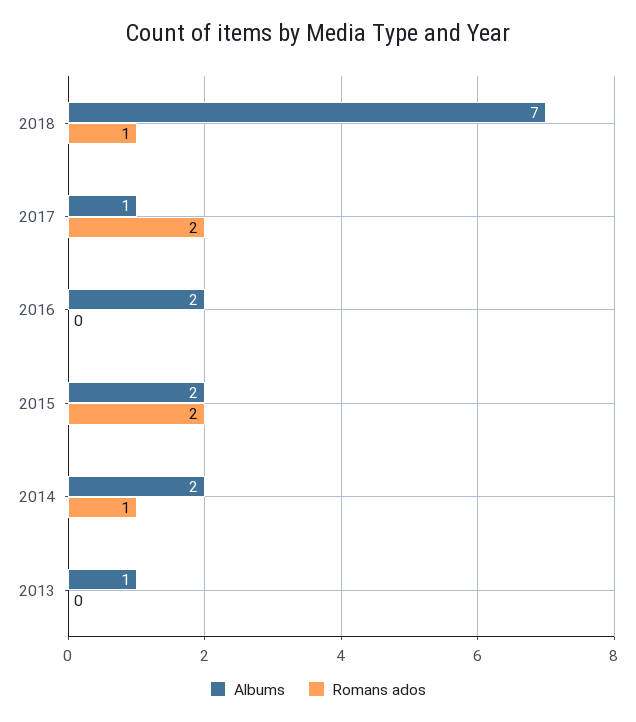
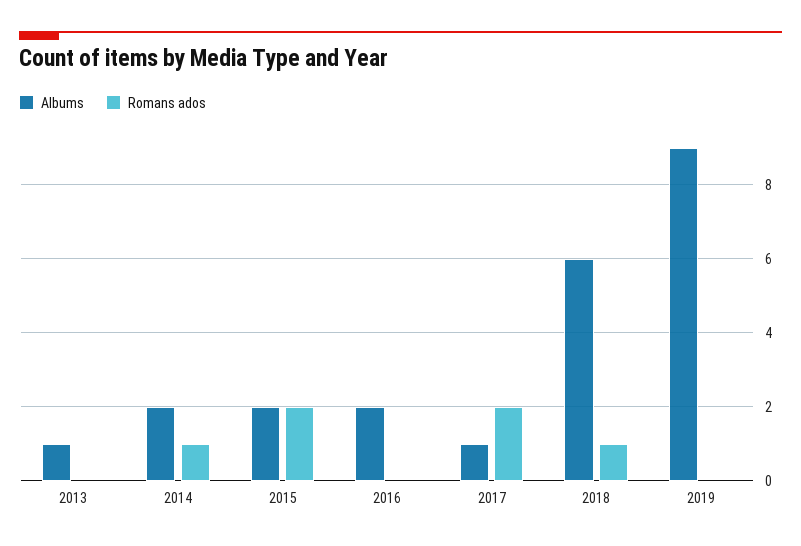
Albums, 2018: 7 -> 6
Albums, 2019: none -> 9
Romans ados, 2019: none -> 0

